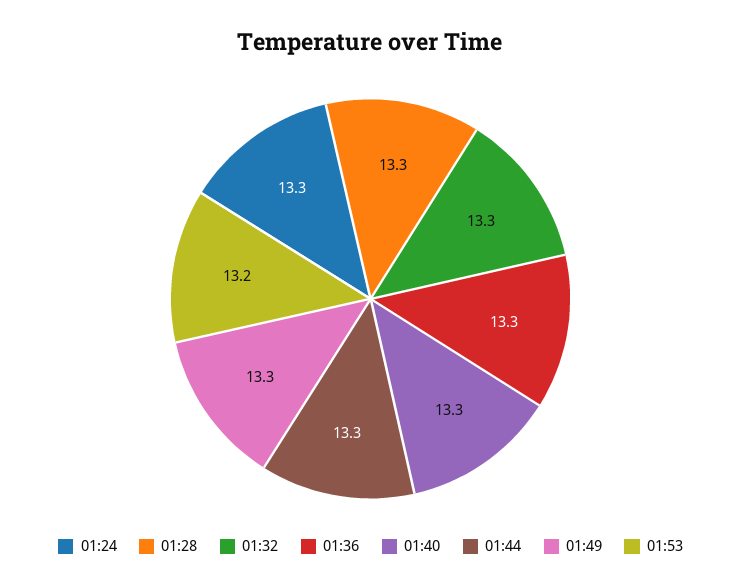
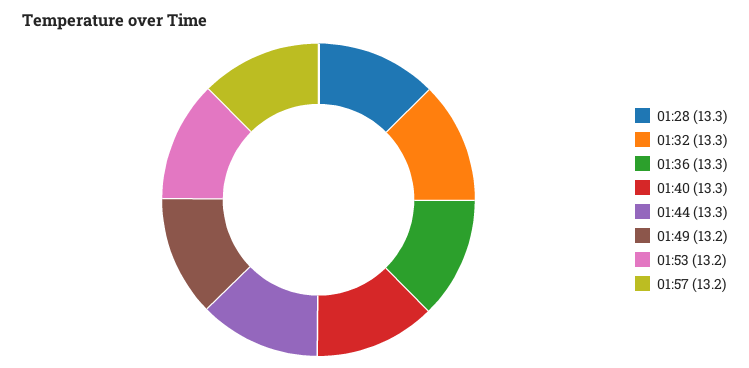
01:24: 13.3 -> none
01:49: 13.3 -> 13.2
01:57: none -> 13.2

